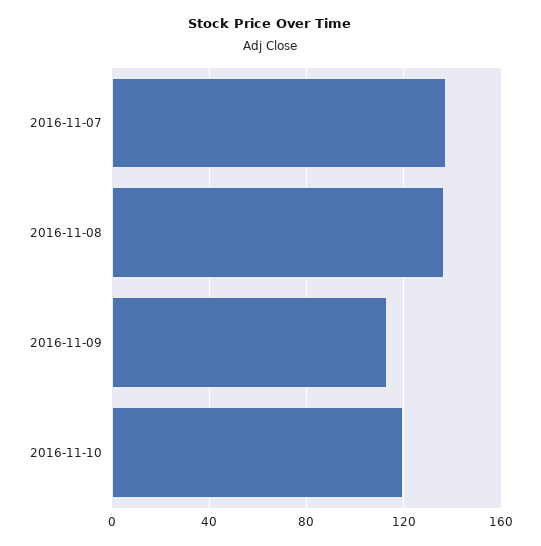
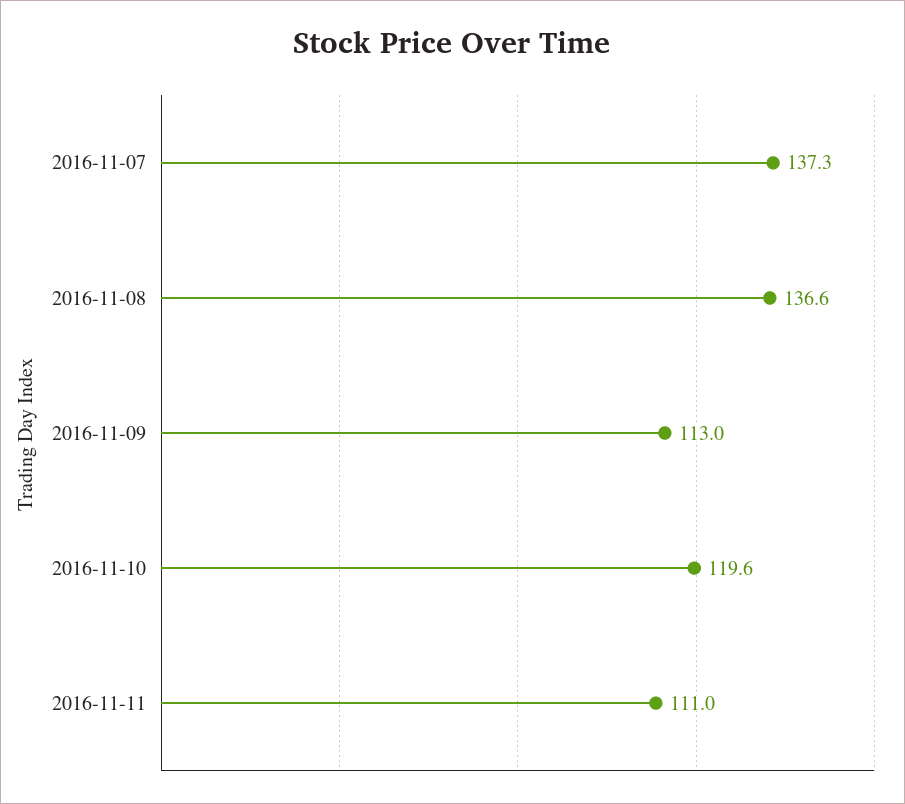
2016-11-11: none -> 111

